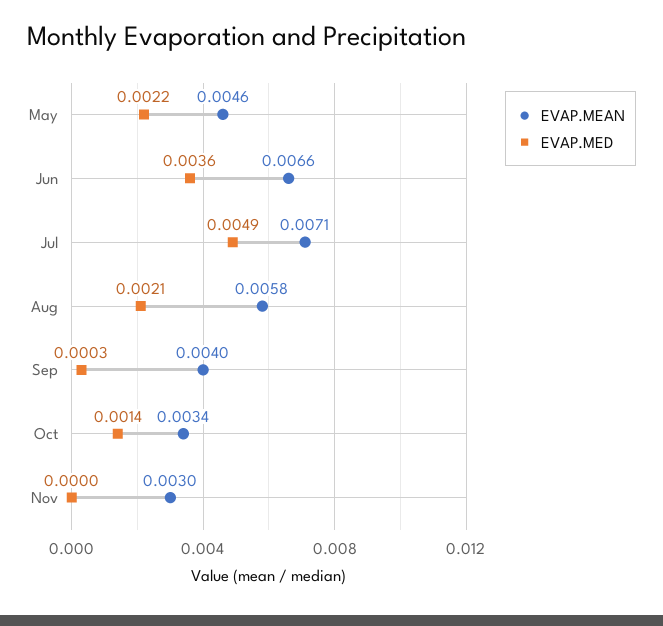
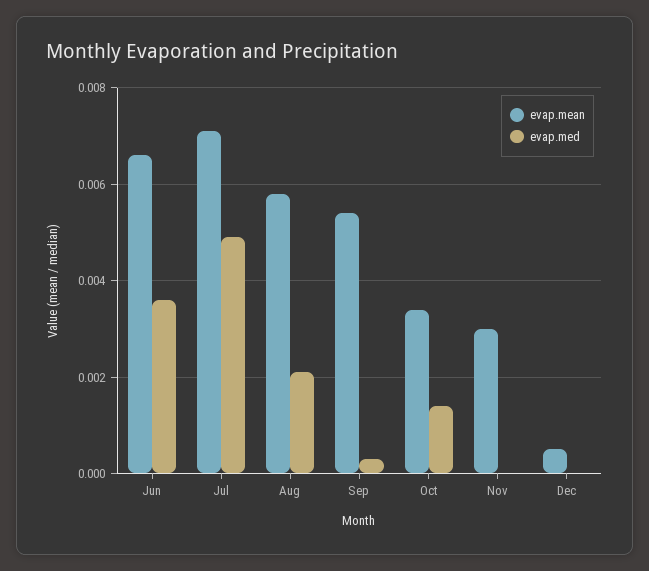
EVAP.MEAN, May: 0.0046 -> none
EVAP.MED, May: 0.0022 -> none
EVAP.MEAN, Sep: 0.004 -> 0.0055
EVAP.MEAN, Dec: none -> 0.0005
EVAP.MED, Dec: none -> 0

